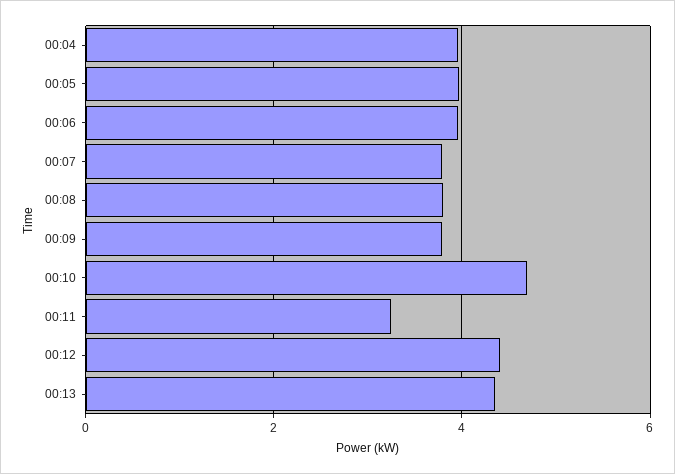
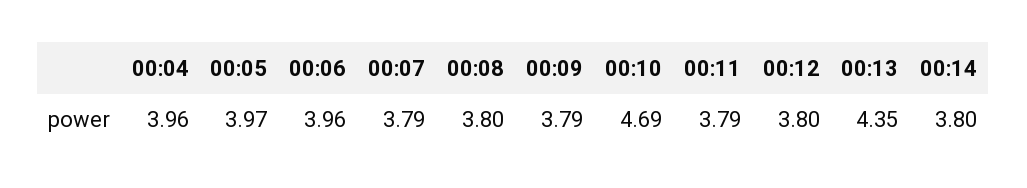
00:11: 3.2 -> 3.79
00:12: 4.4 -> 3.8
00:14: none -> 3.8

